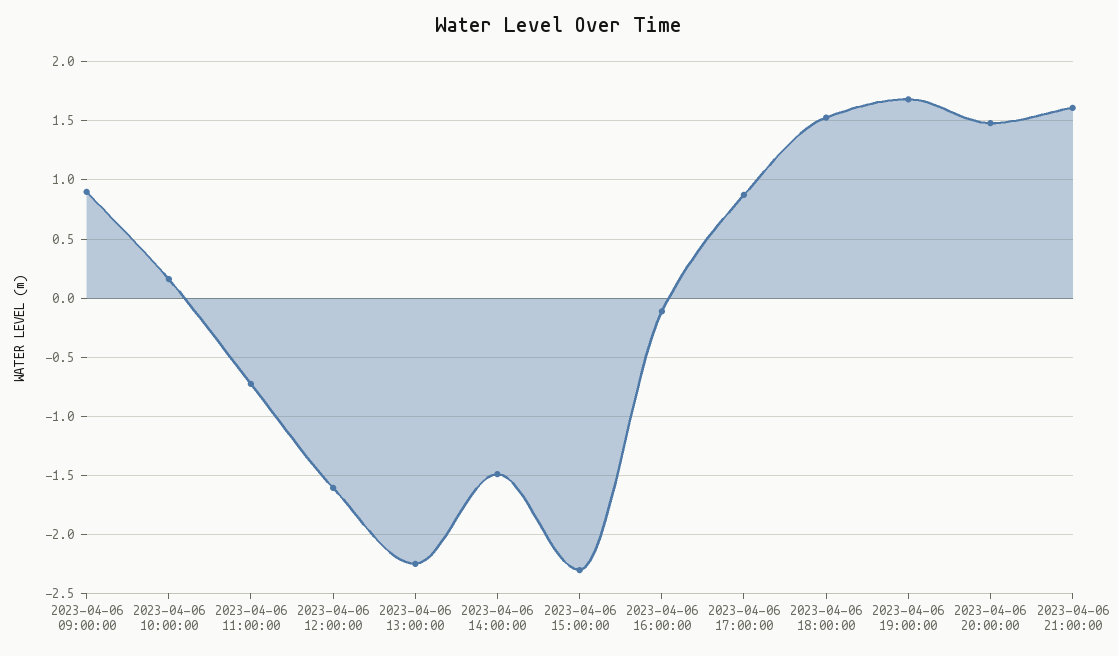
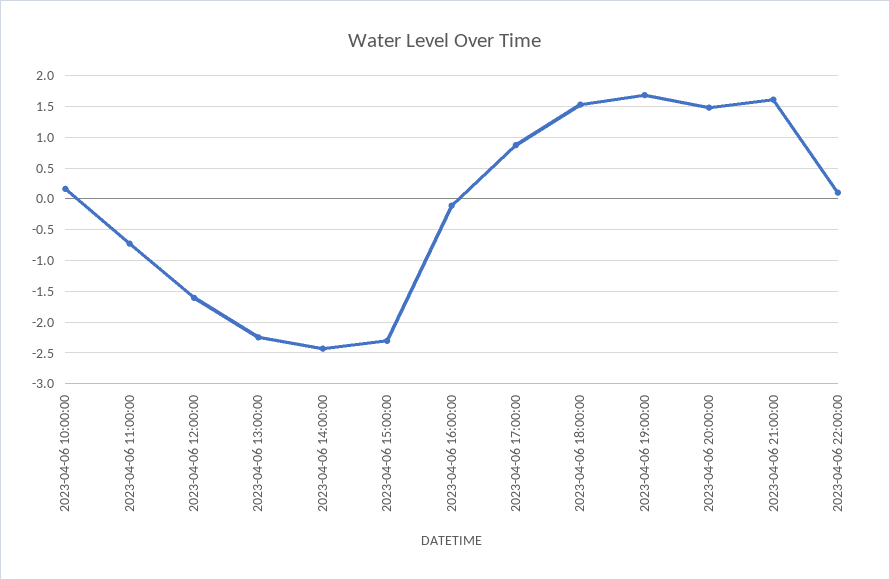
2023-04-06 09:00:00: 0.9 -> none
2023-04-06 14:00:00: -1.5 -> -2.4
2023-04-06 22:00:00: none -> 0.1

